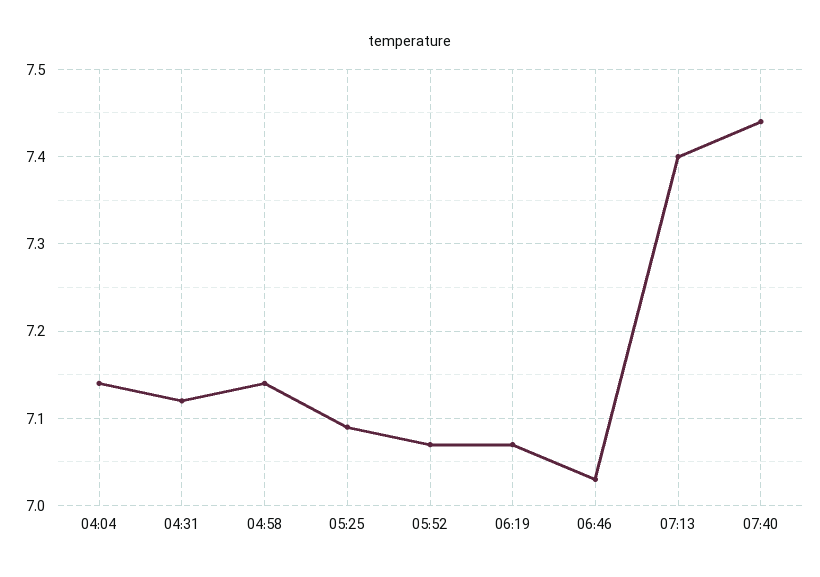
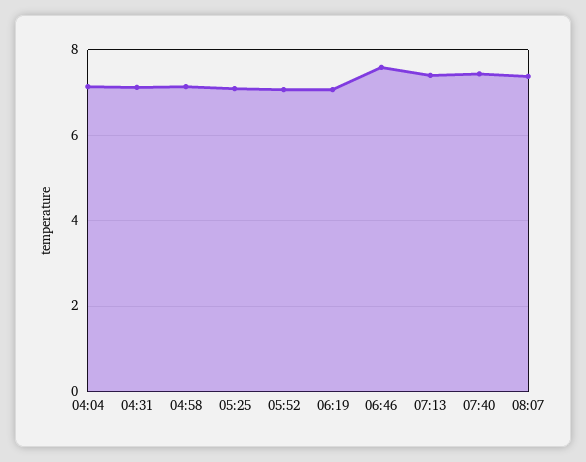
06:46: 7.03 -> 7.6
08:07: none -> 7.4

